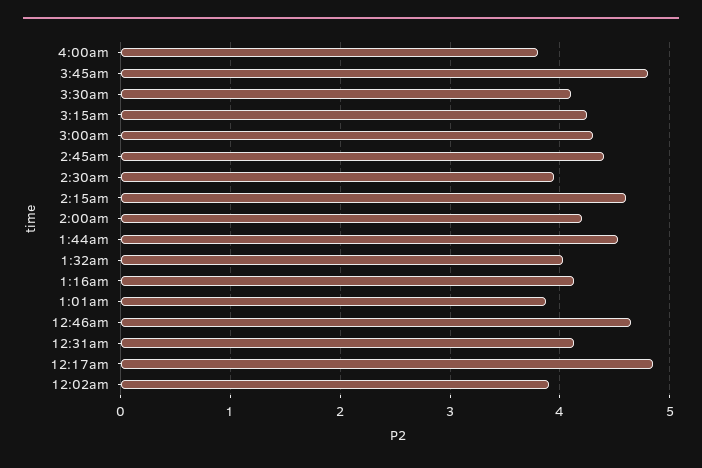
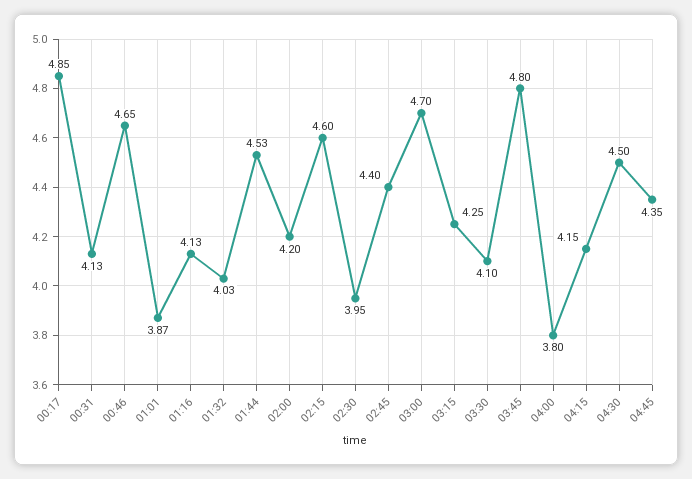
3:00am: 4.3 -> 4.7
12:02am: 3.9 -> none
04:15: none -> 4.15
04:30: none -> 4.5
04:45: none -> 4.35

